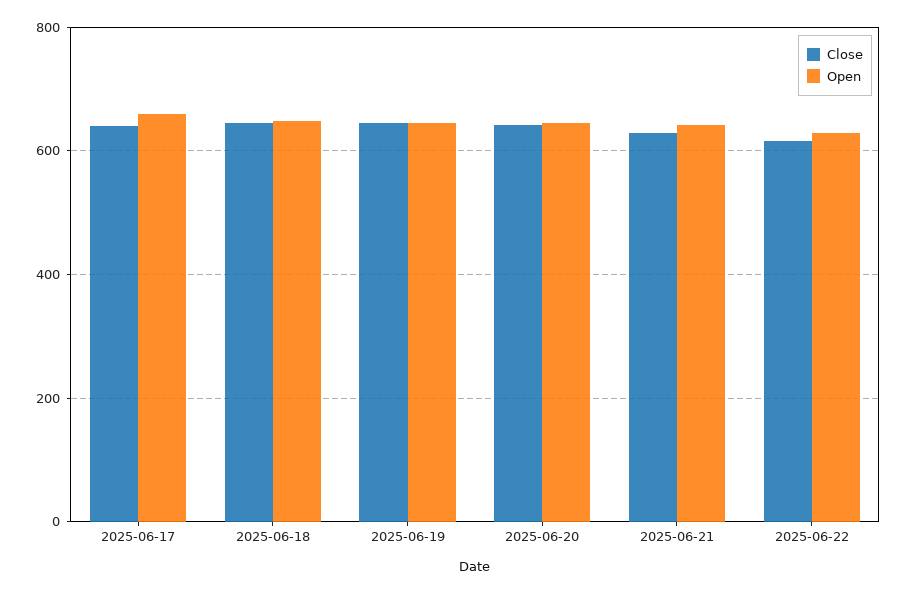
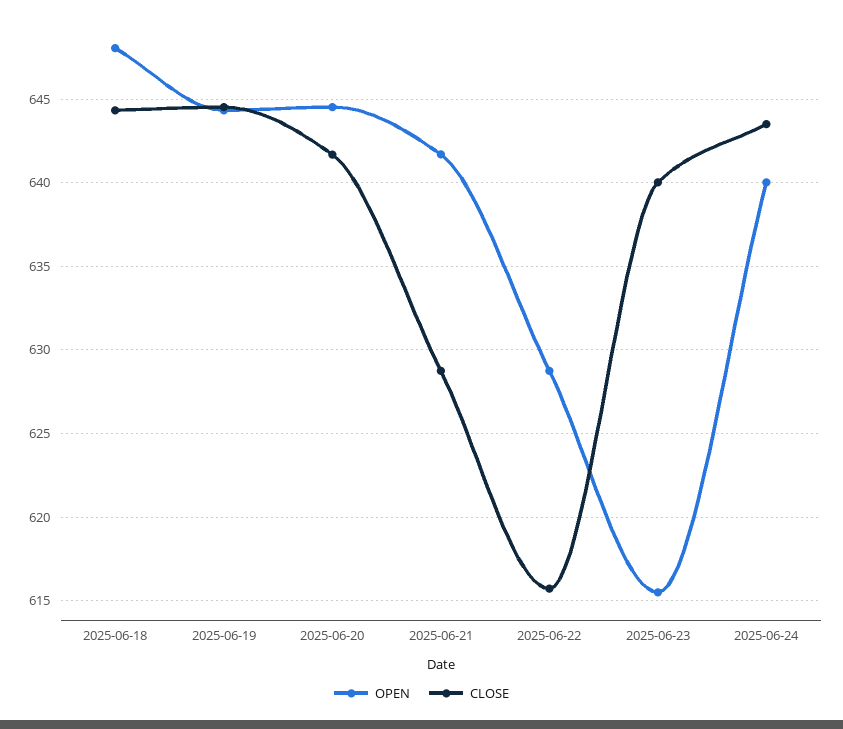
Close, 2025-06-17: 640 -> none
Open, 2025-06-17: 660 -> none
Open, 2025-06-23: none -> 615.5
Close, 2025-06-23: none -> 640
Open, 2025-06-24: none -> 640
Close, 2025-06-24: none -> 643.5

